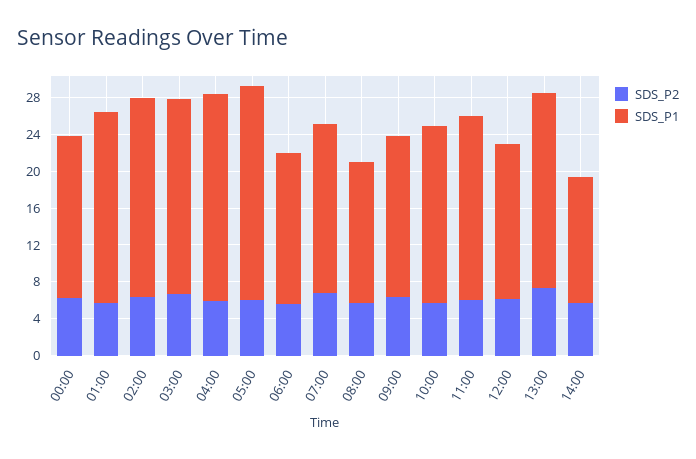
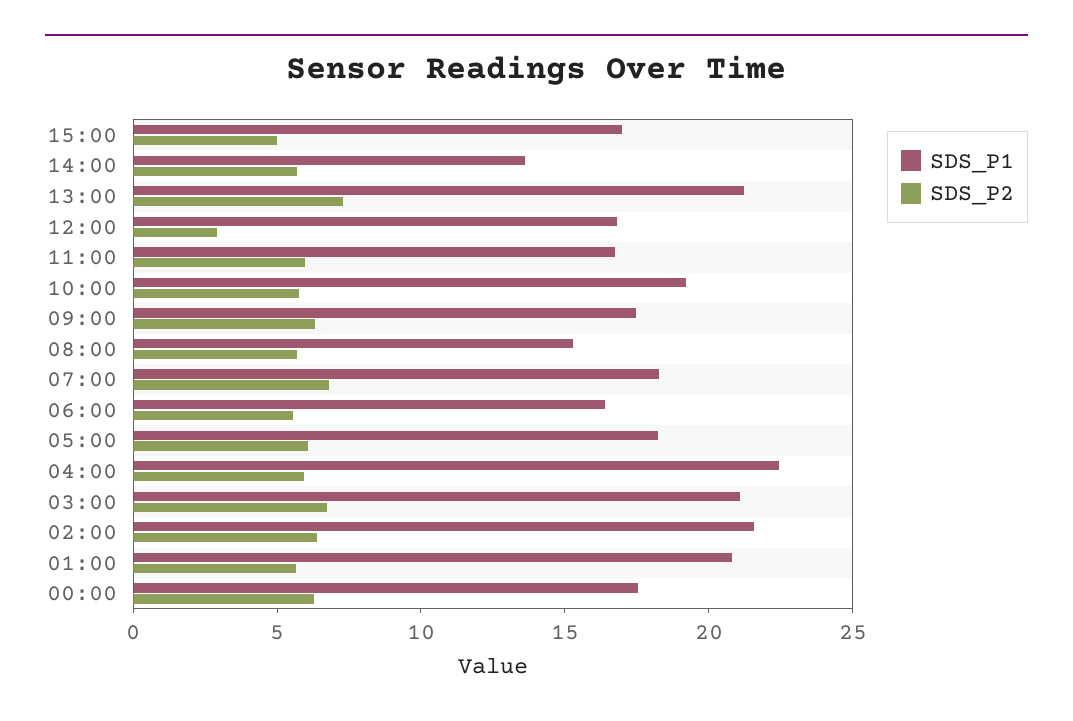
SDS_P1, 05:00: 23 -> 18
SDS_P1, 11:00: 20 -> 17
SDS_P2, 12:00: 6 -> 3
SDS_P1, 15:00: none -> 17
SDS_P2, 15:00: none -> 5

